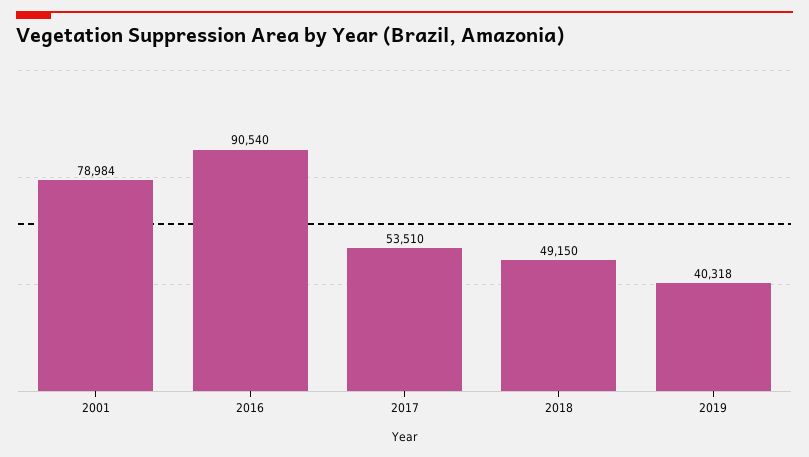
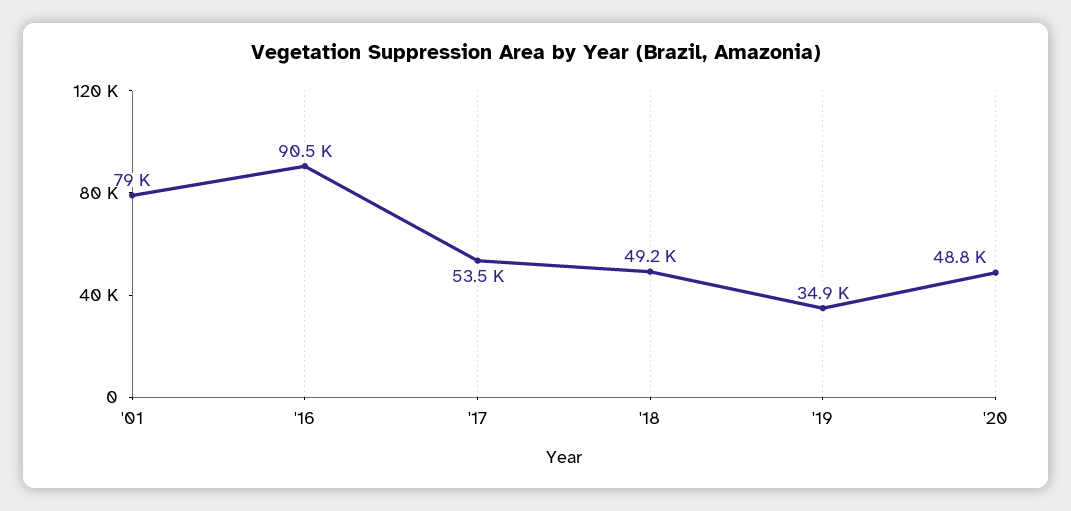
2019: 40318 -> 34900
'20: none -> 48800

